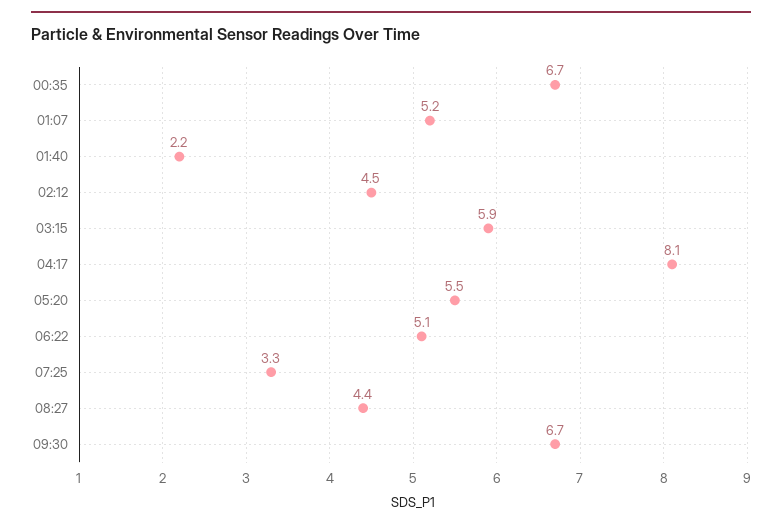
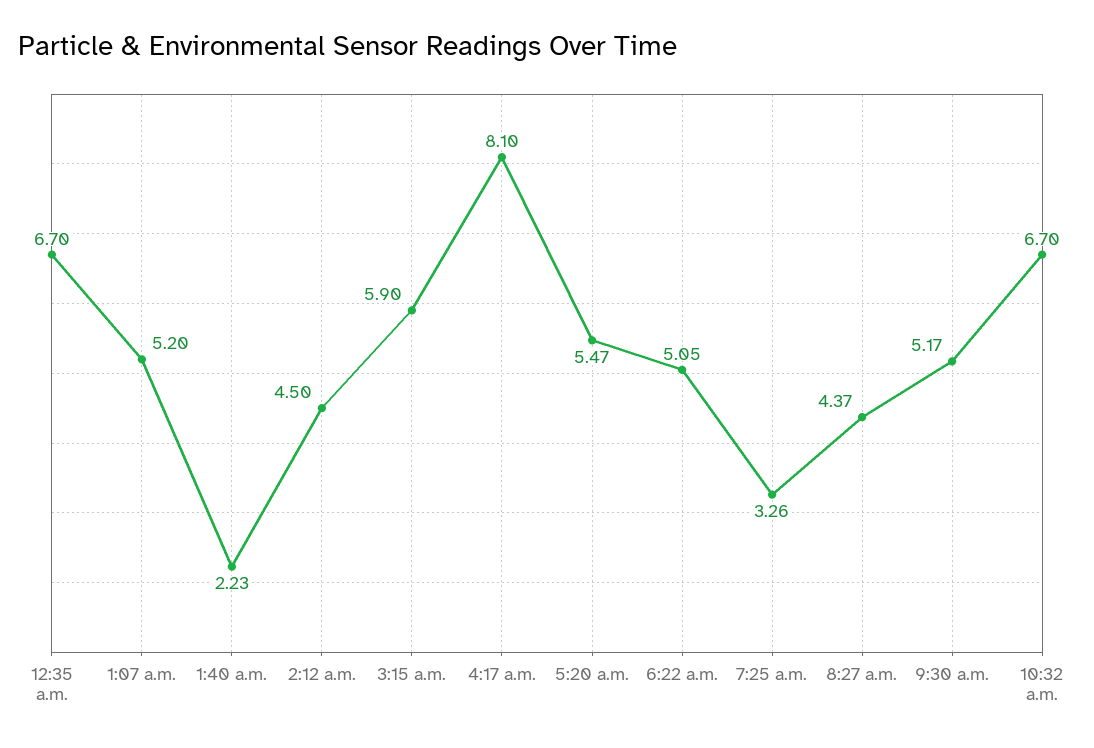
09:30: 6.7 -> 5.17
10:32 a.m.: none -> 6.7

